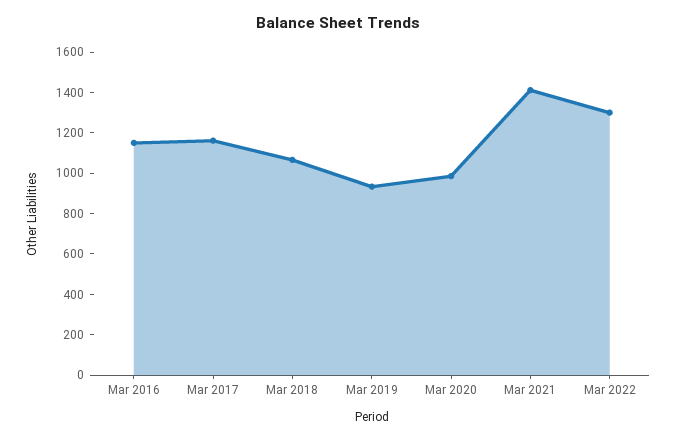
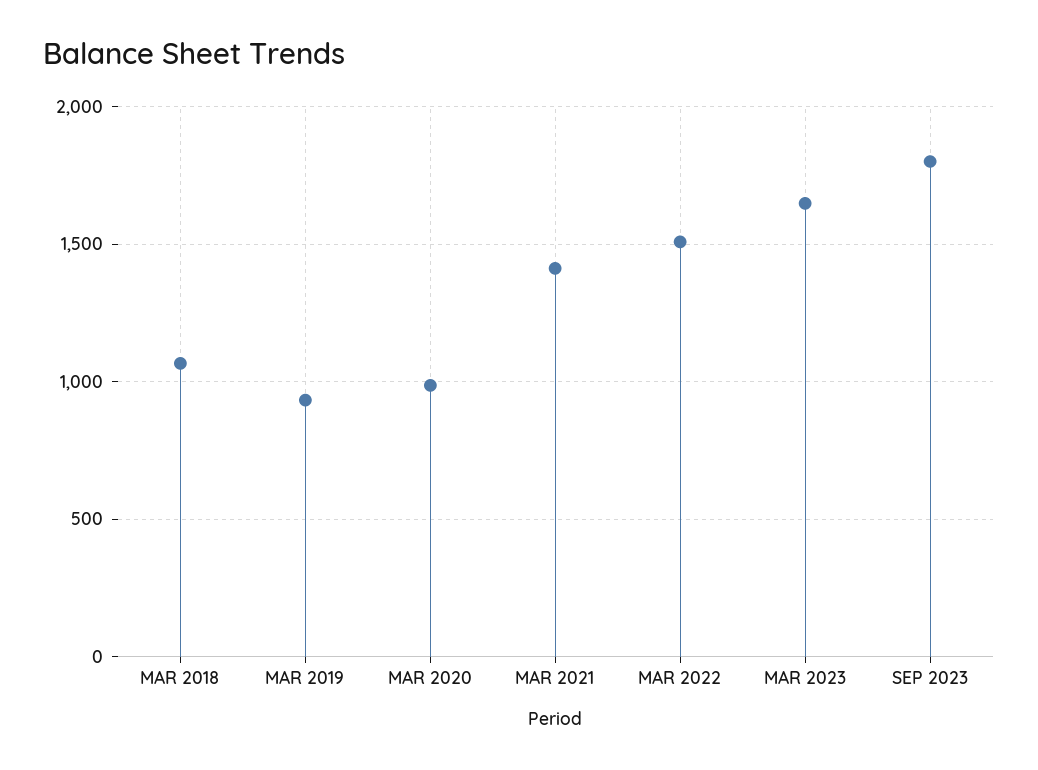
Mar 2016: 1150 -> none
Mar 2017: 1150 -> none
Mar 2022: 1300 -> 1500
MAR 2023: none -> 1650
SEP 2023: none -> 1800

